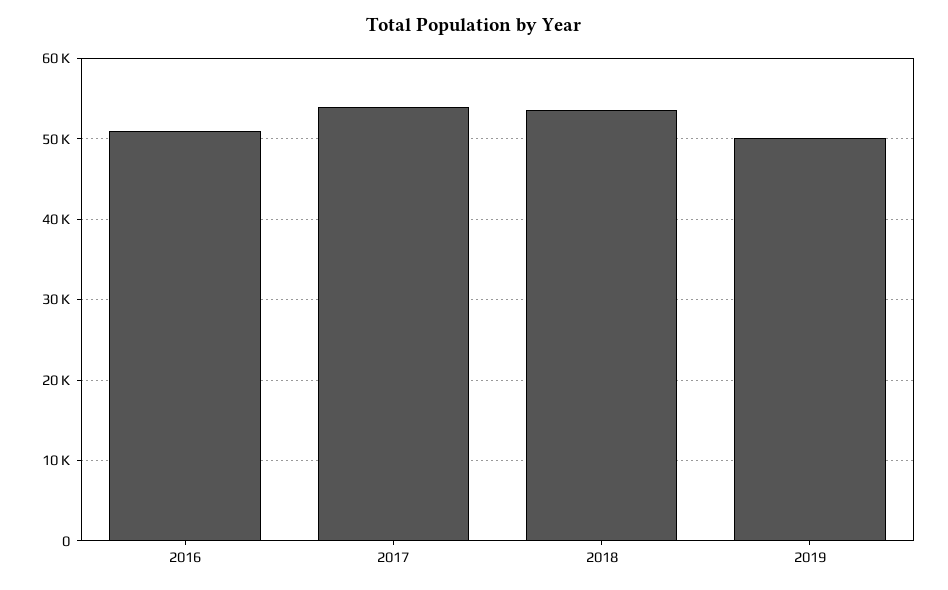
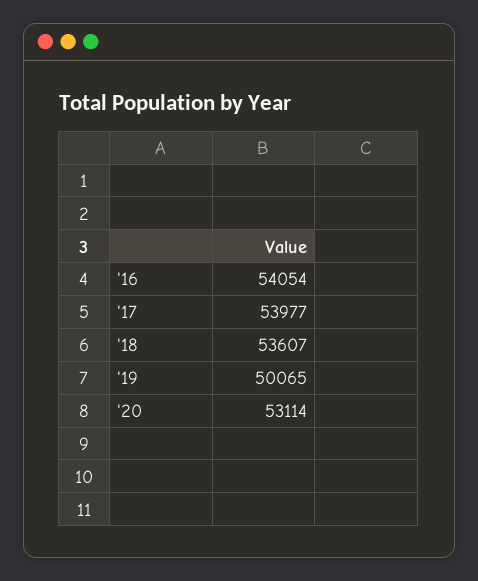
2016: 51000 -> 54054
'20: none -> 53114

